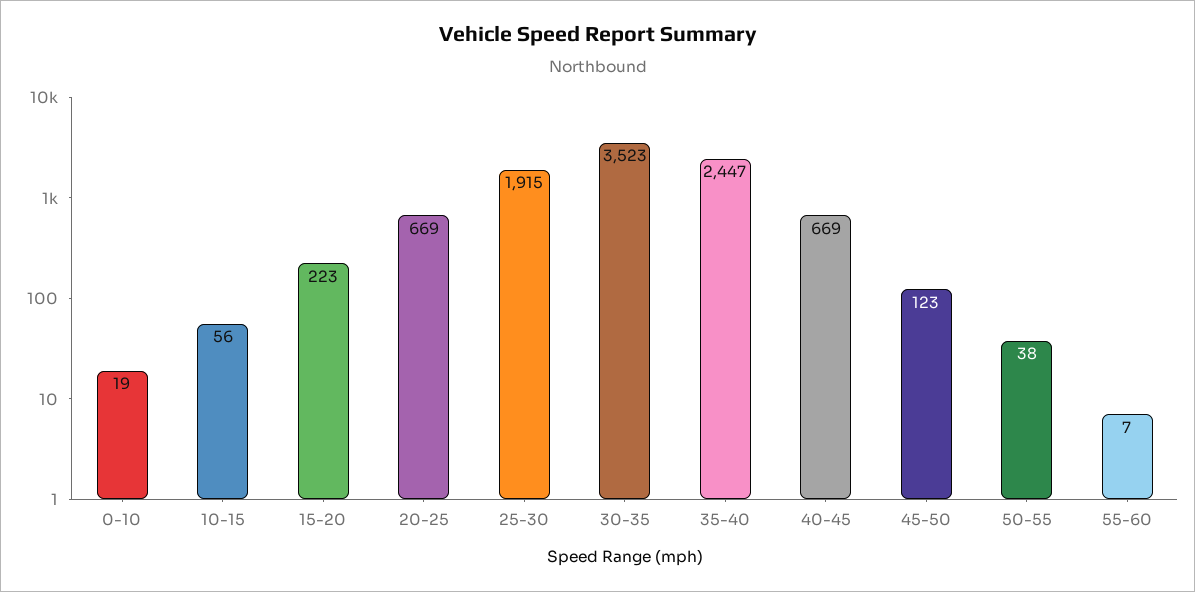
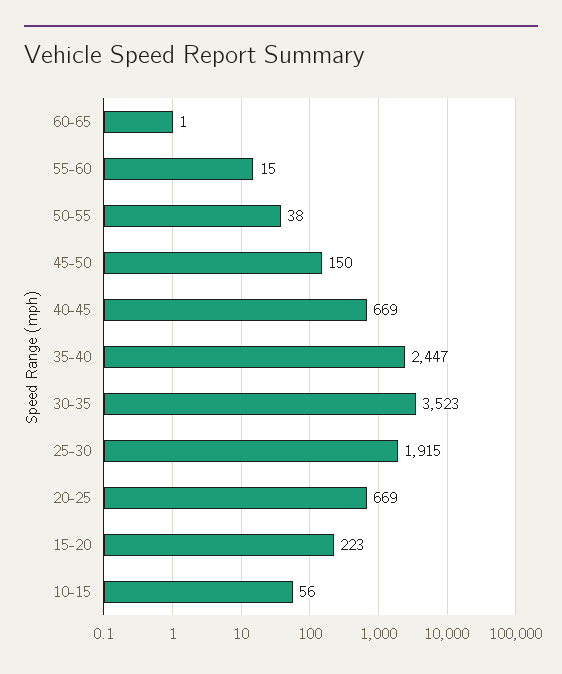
0-10: 19 -> none
45-50: 123 -> 150
55-60: 7 -> 15
60-65: none -> 1

